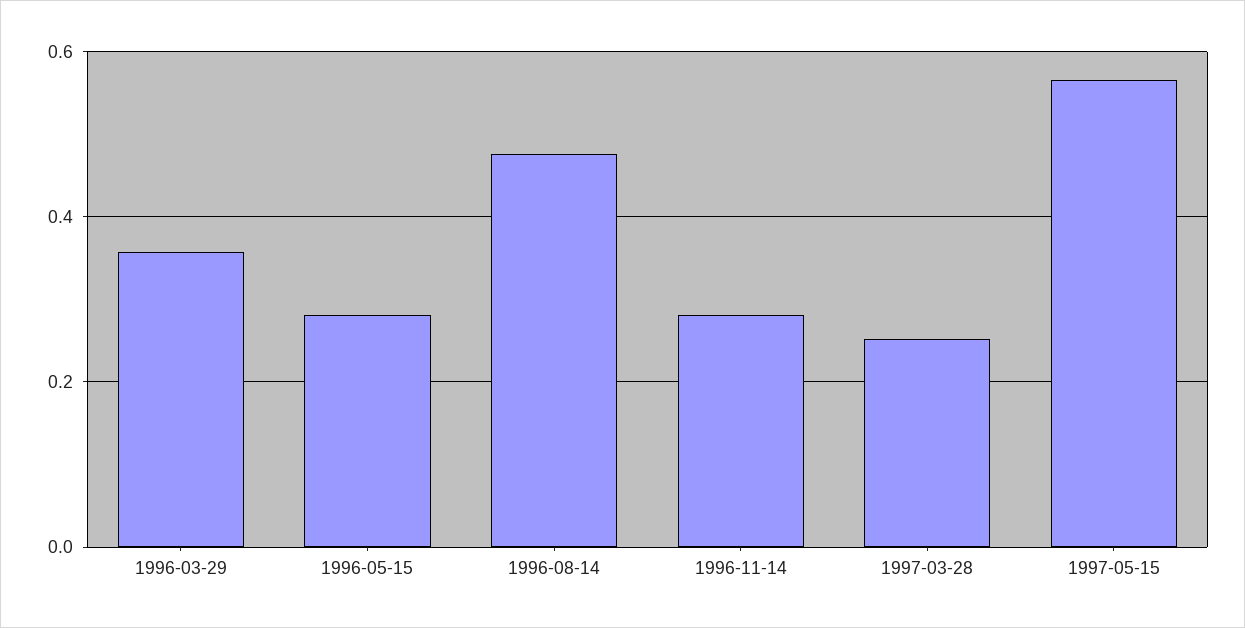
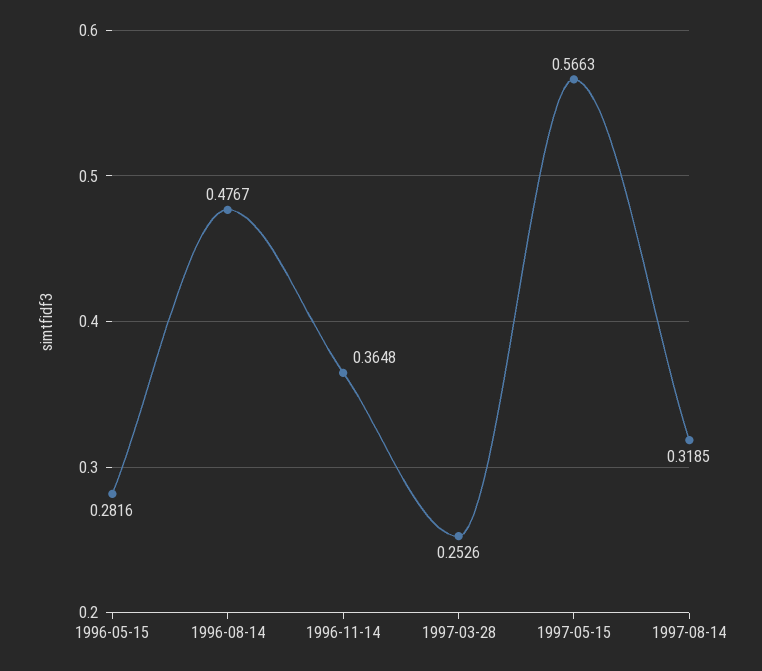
1996-03-29: 0.36 -> none
1996-11-14: 0.28 -> 0.3648
1997-08-14: none -> 0.3185

